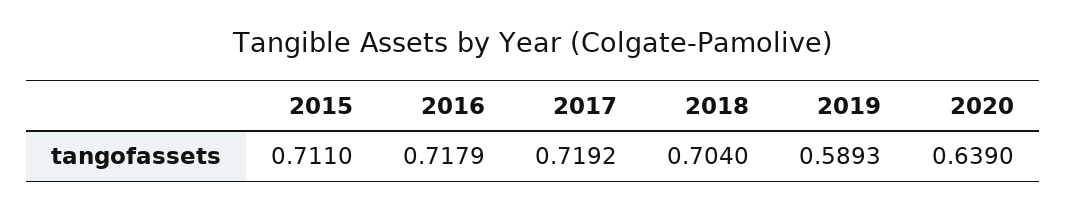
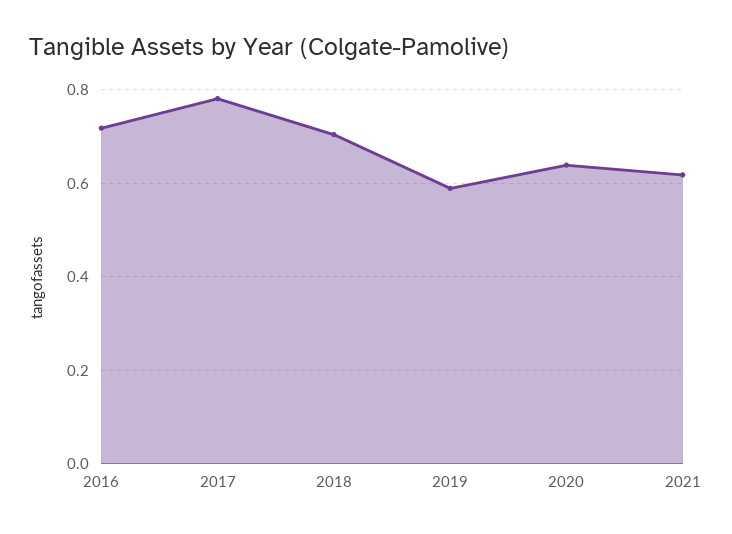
2015: 0.711 -> none
2017: 0.7192 -> 0.78
2021: none -> 0.62

